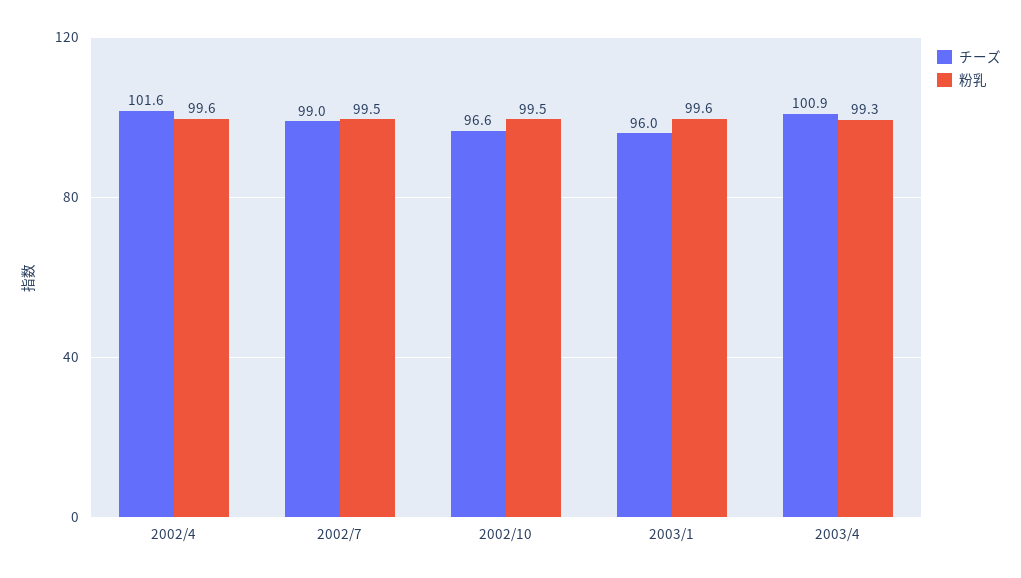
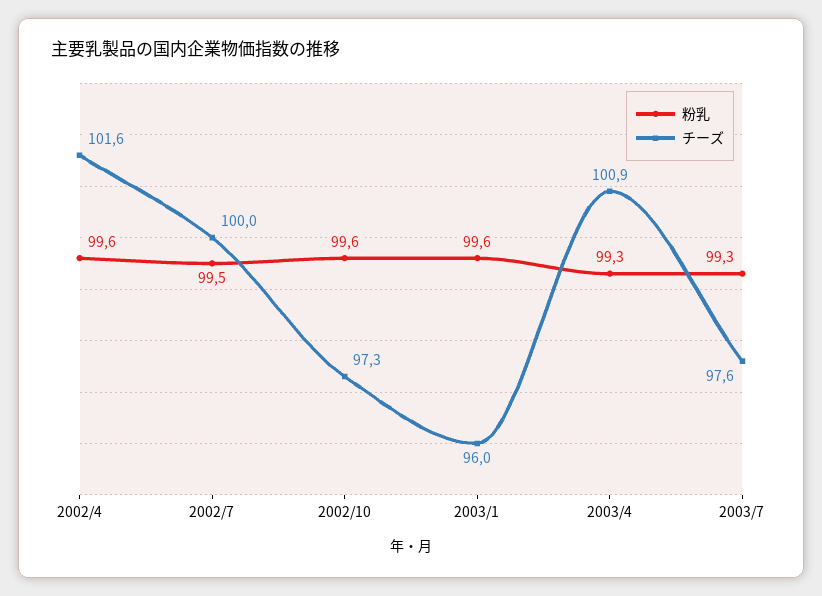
チーズ, 2002/7: 99 -> 100
チーズ, 2002/10: 96.6 -> 97.3
粉乳, 2002/10: 99.5 -> 99.6
粉乳, 2003/7: none -> 99.3
チーズ, 2003/7: none -> 97.6

